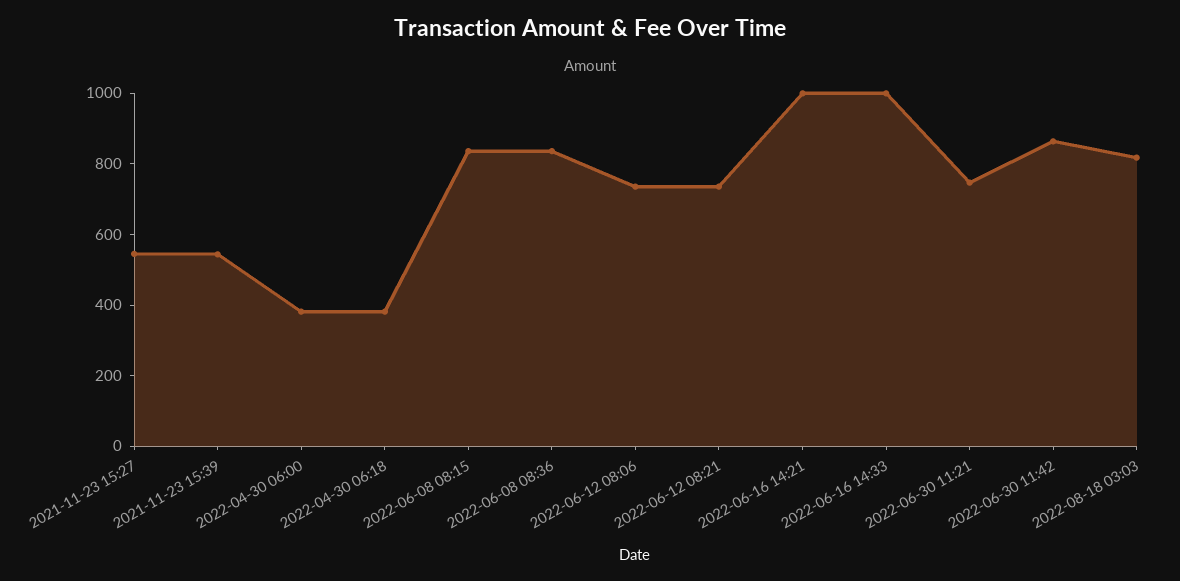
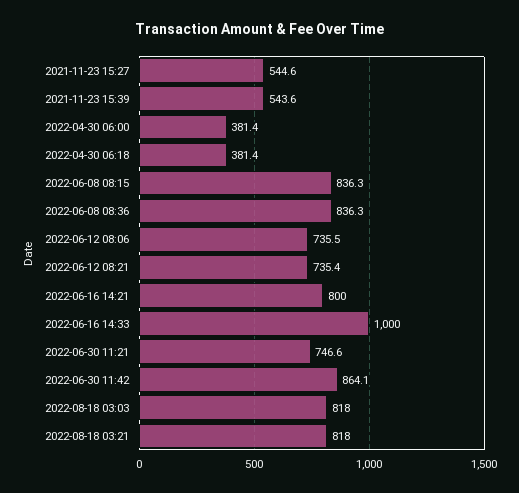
2022-06-16 14:21: 1000 -> 800
2022-08-18 03:21: none -> 818

